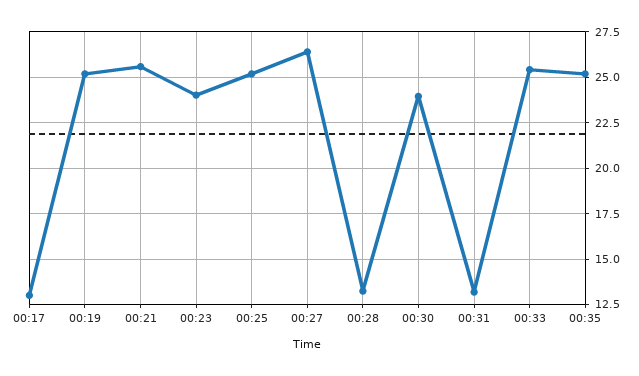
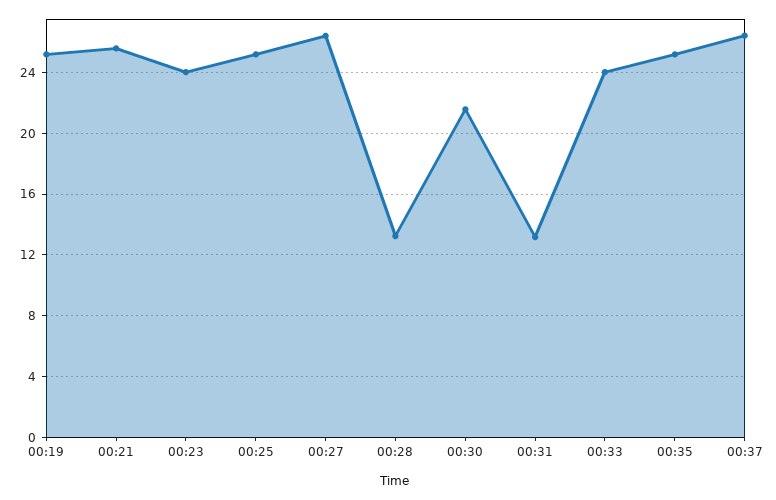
00:17: 13 -> none
00:30: 24 -> 21.5
00:33: 25.5 -> 24
00:37: none -> 26.5

